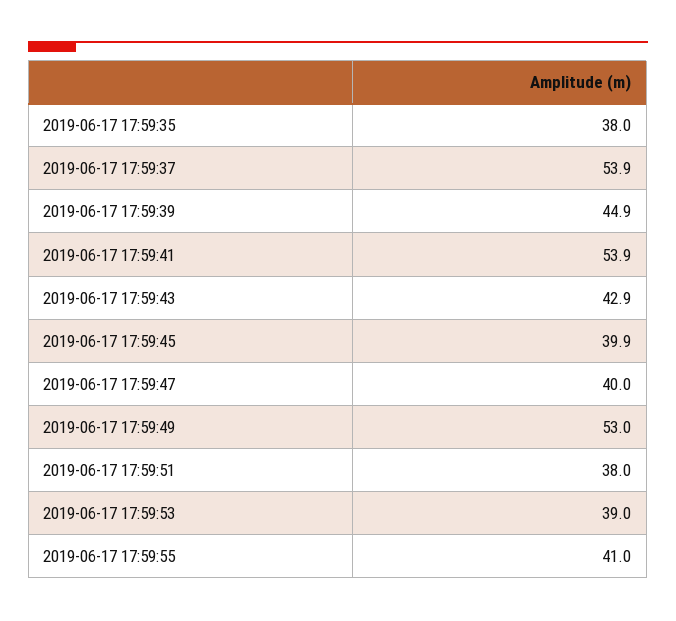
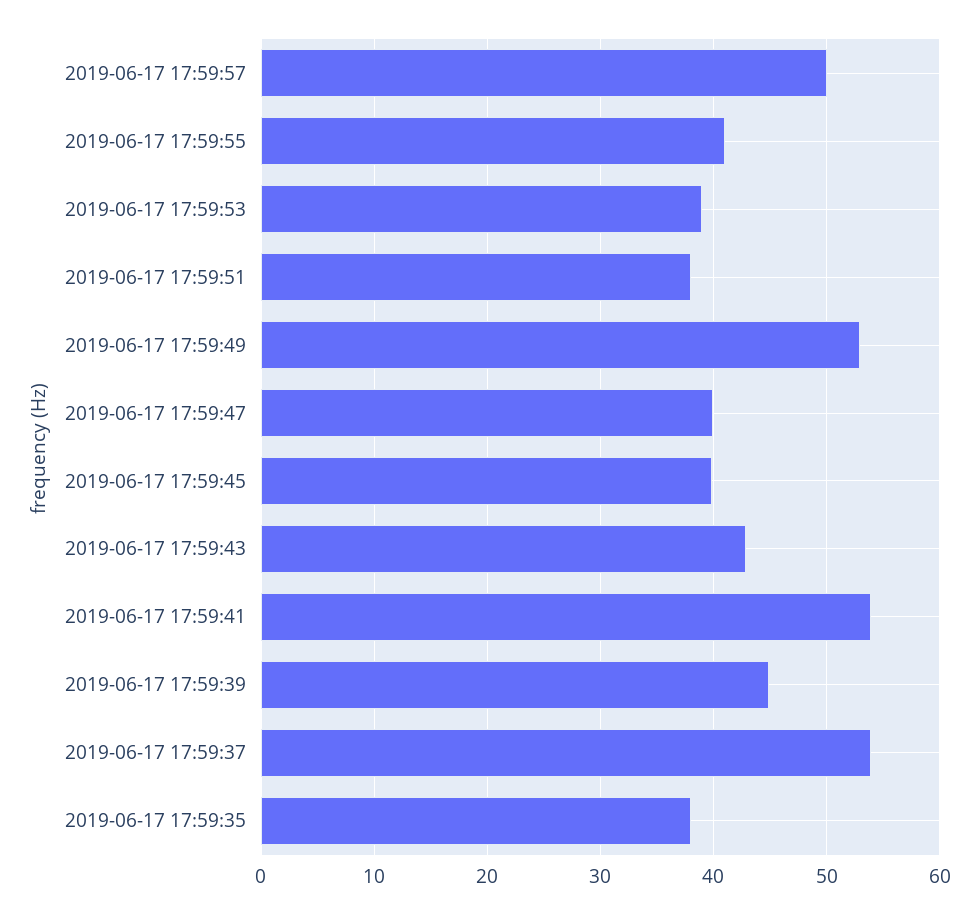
2019-06-17 17:59:57: none -> 50

